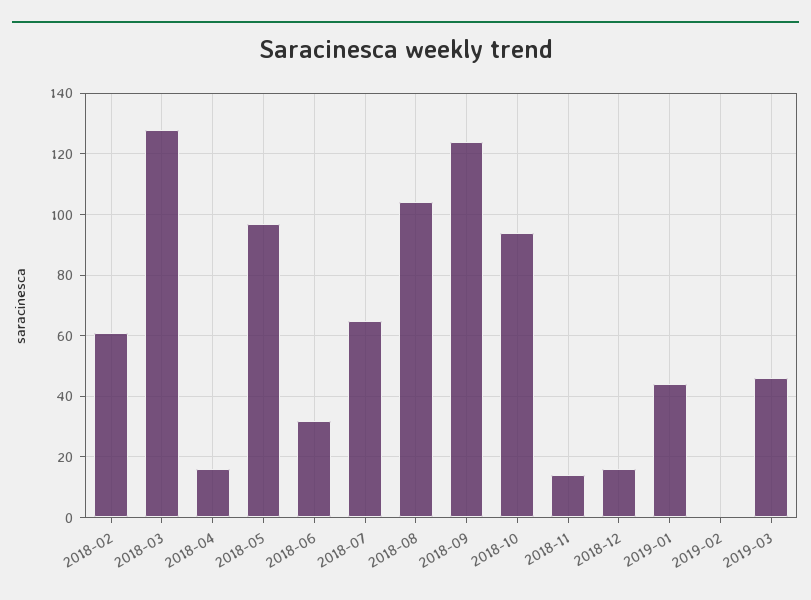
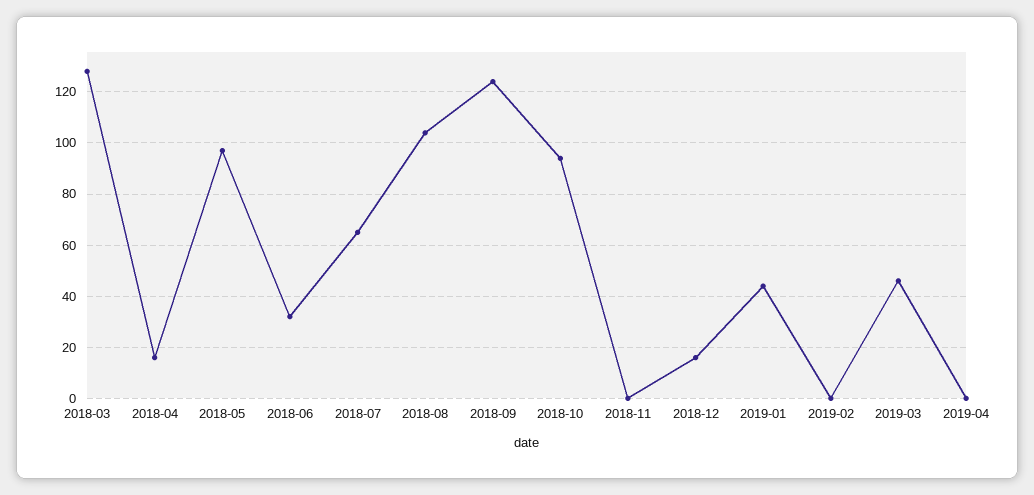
2018-02: 60 -> none
2018-11: 15 -> 0
2019-04: none -> 0

